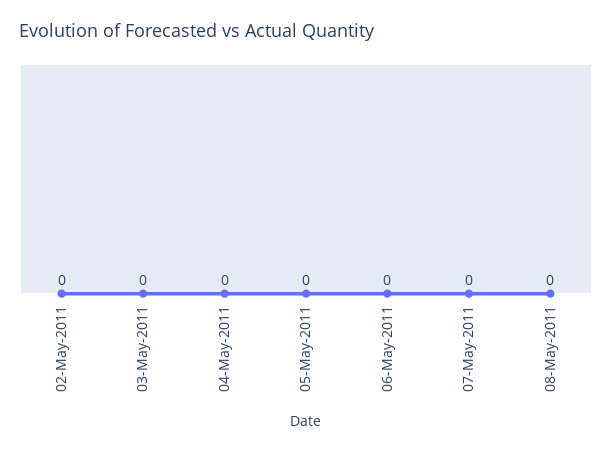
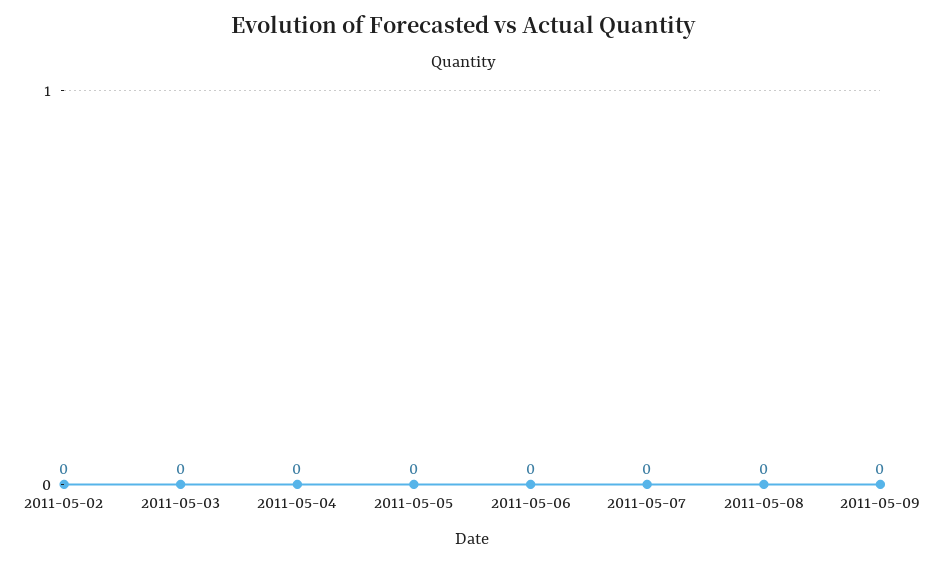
2011-05-09: none -> 0

